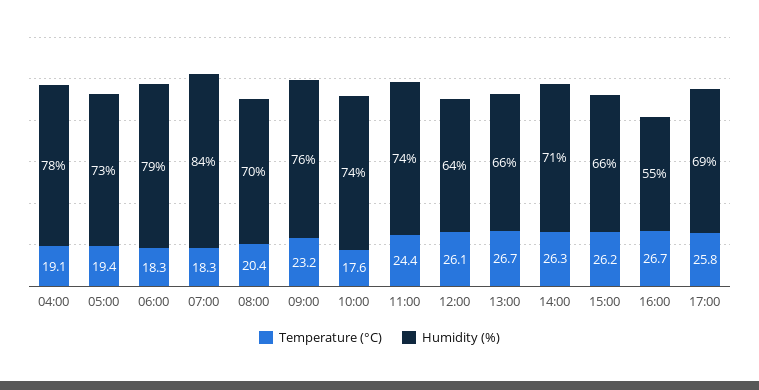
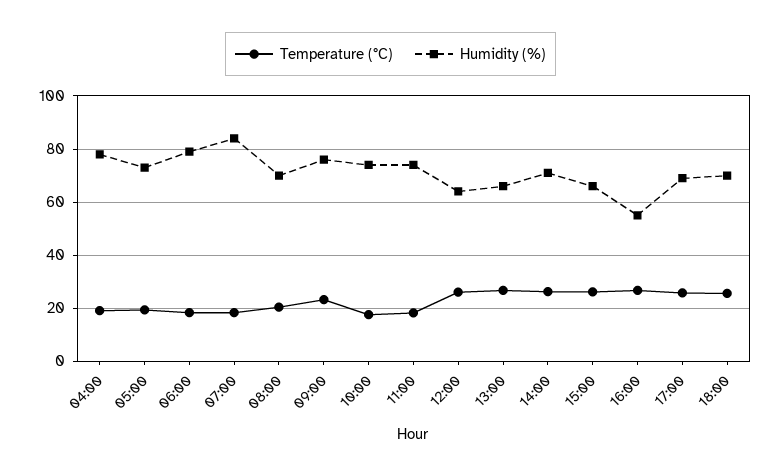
Temperature (°C), 11:00: 24.4 -> 17.5
Temperature (°C), 18:00: none -> 25
Humidity (%), 18:00: none -> 70

